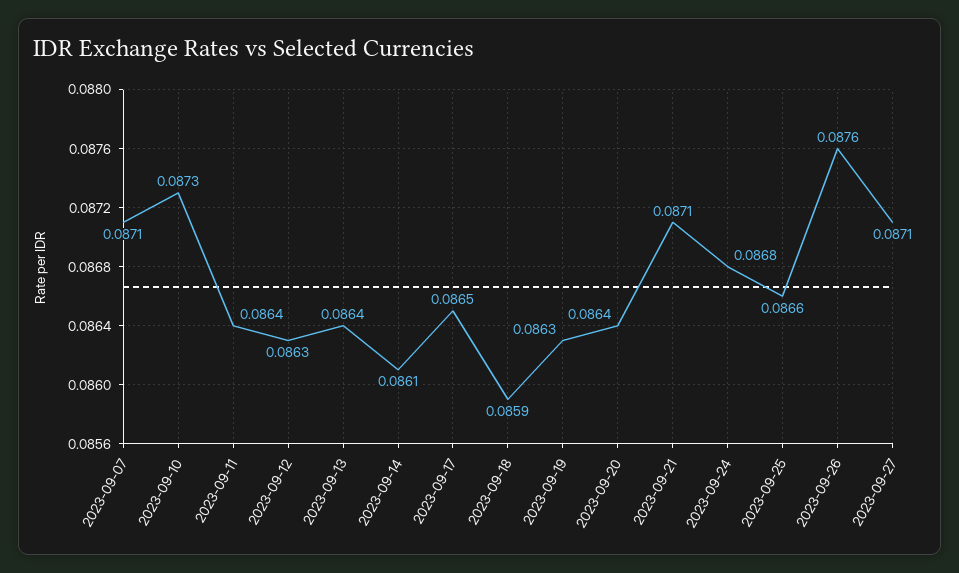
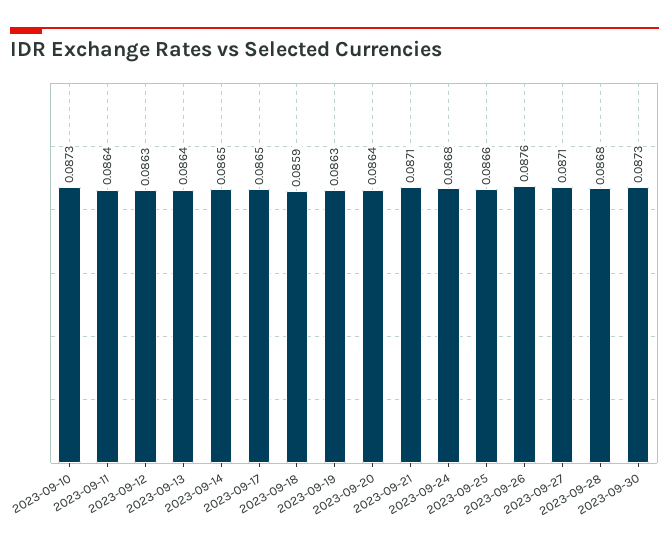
2023-09-07: 0.0871 -> none
2023-09-14: 0.0861 -> 0.0865
2023-09-28: none -> 0.0868
2023-09-30: none -> 0.0873

